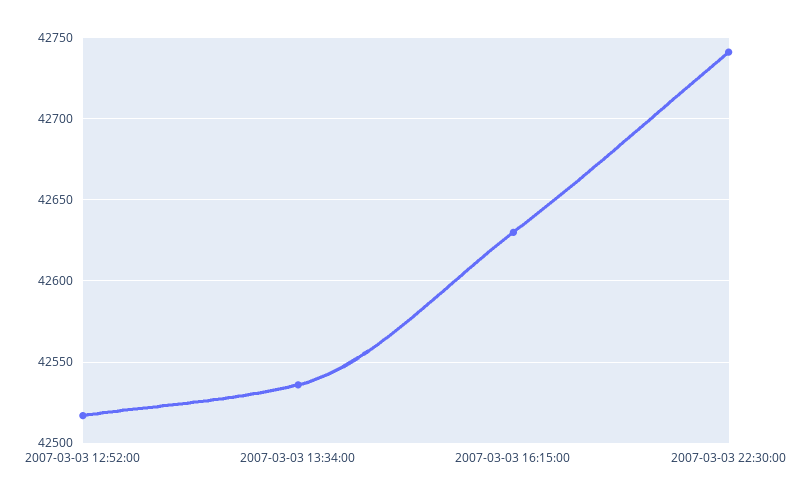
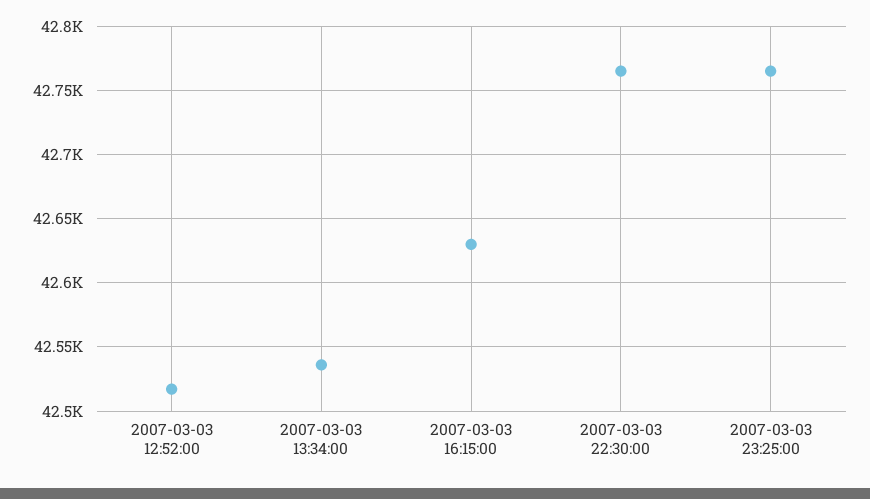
2007-03-03 22:30:00: 42740 -> 42765
2007-03-03 23:25:00: none -> 42765

